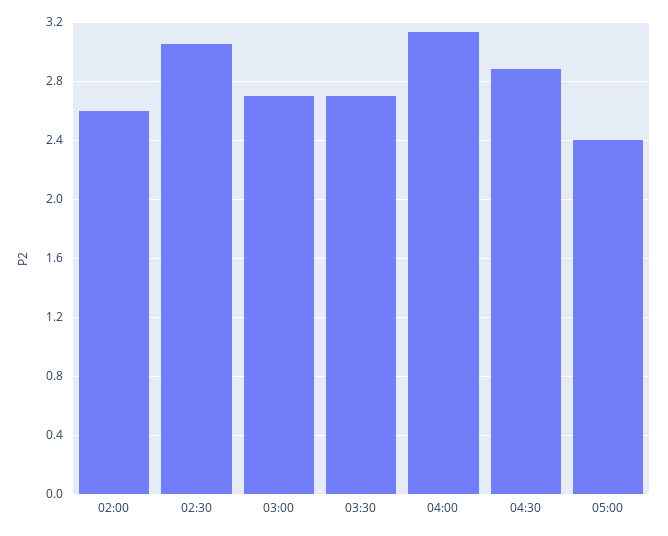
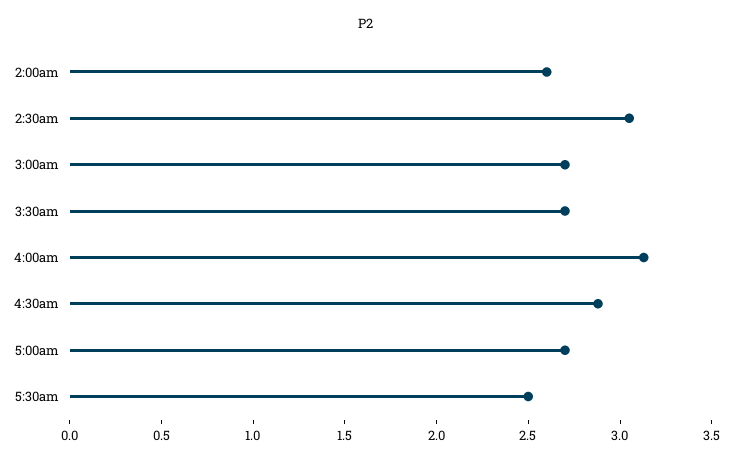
05:00: 2.4 -> 2.7
5:30am: none -> 2.5

